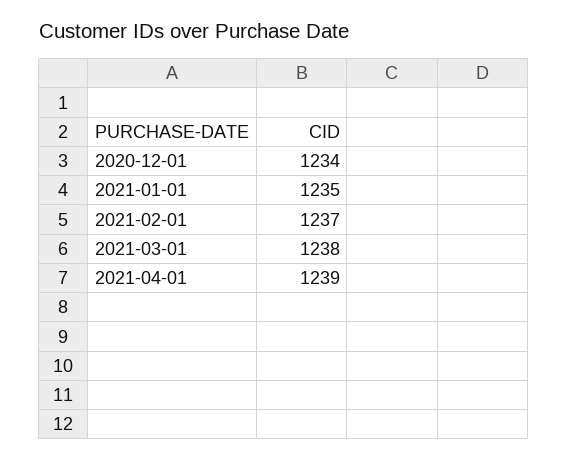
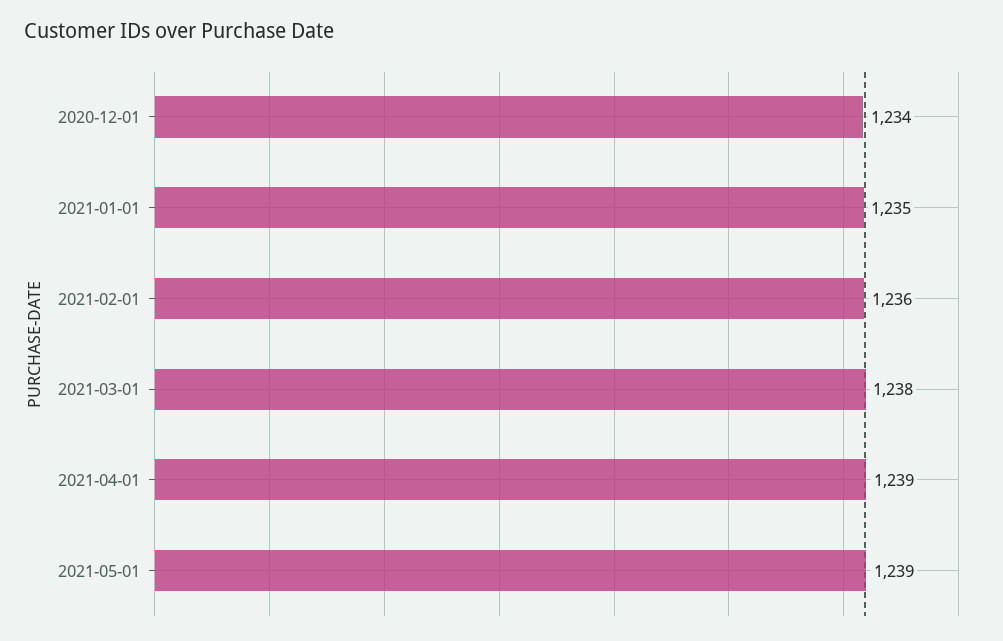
2021-02-01: 1237 -> 1236
2021-05-01: none -> 1239

